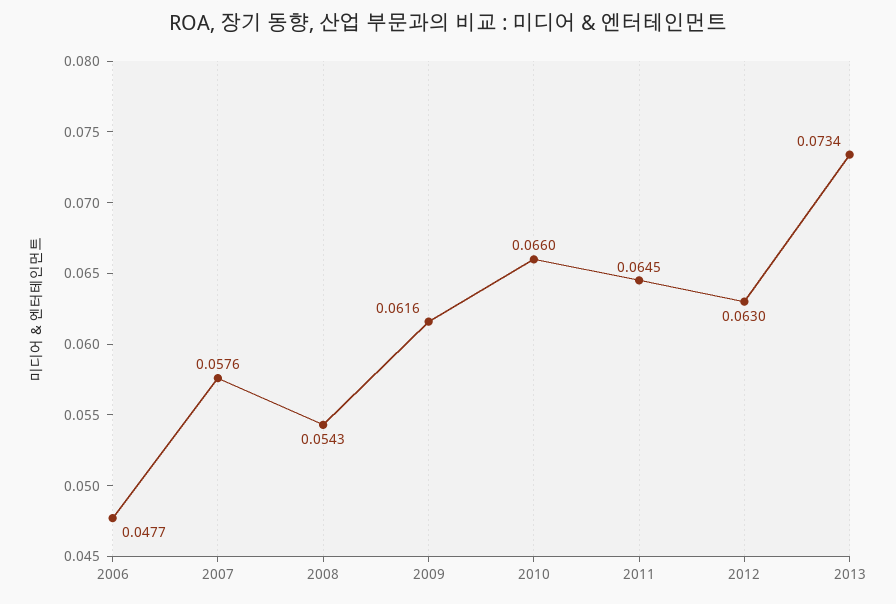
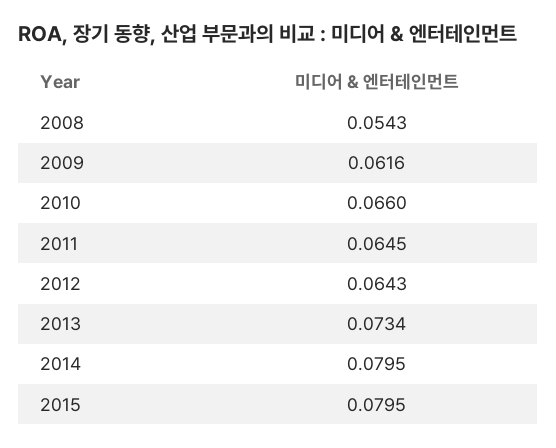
2006: 0.0477 -> none
2007: 0.0576 -> none
2012: 0.063 -> 0.0643
2014: none -> 0.0795
2015: none -> 0.0795

